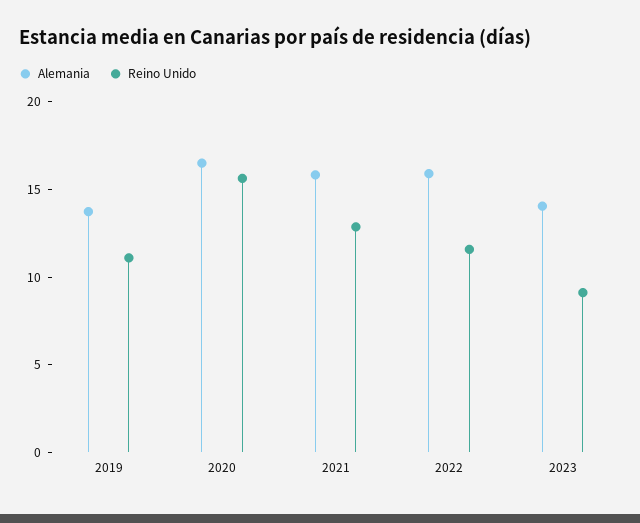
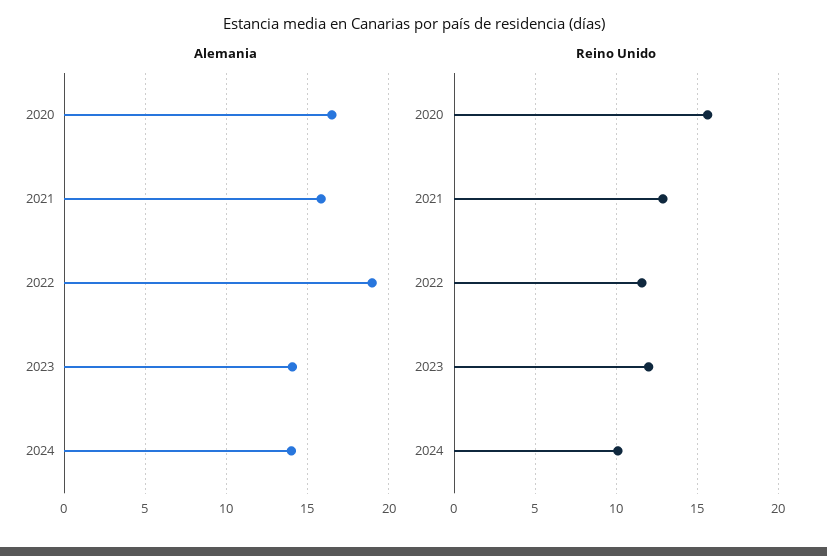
Alemania, 2019: 14 -> none
Reino Unido, 2019: 11 -> none
Alemania, 2022: 16 -> 19
Reino Unido, 2023: 9 -> 12
Alemania, 2024: none -> 14
Reino Unido, 2024: none -> 10

